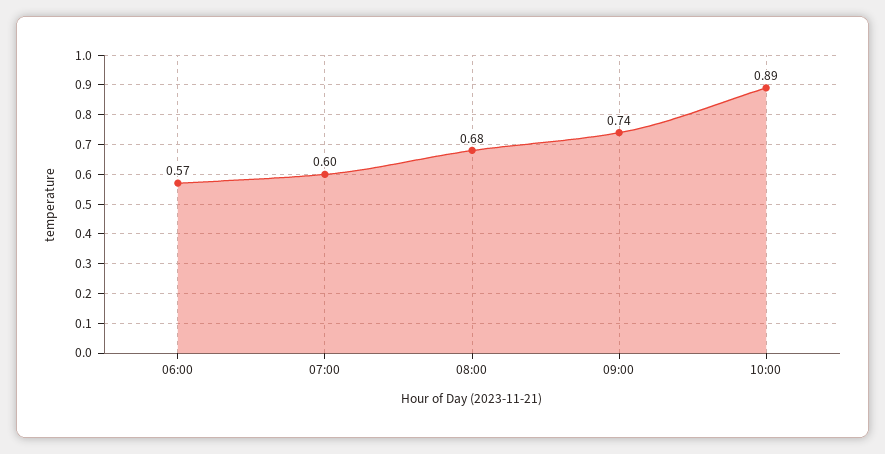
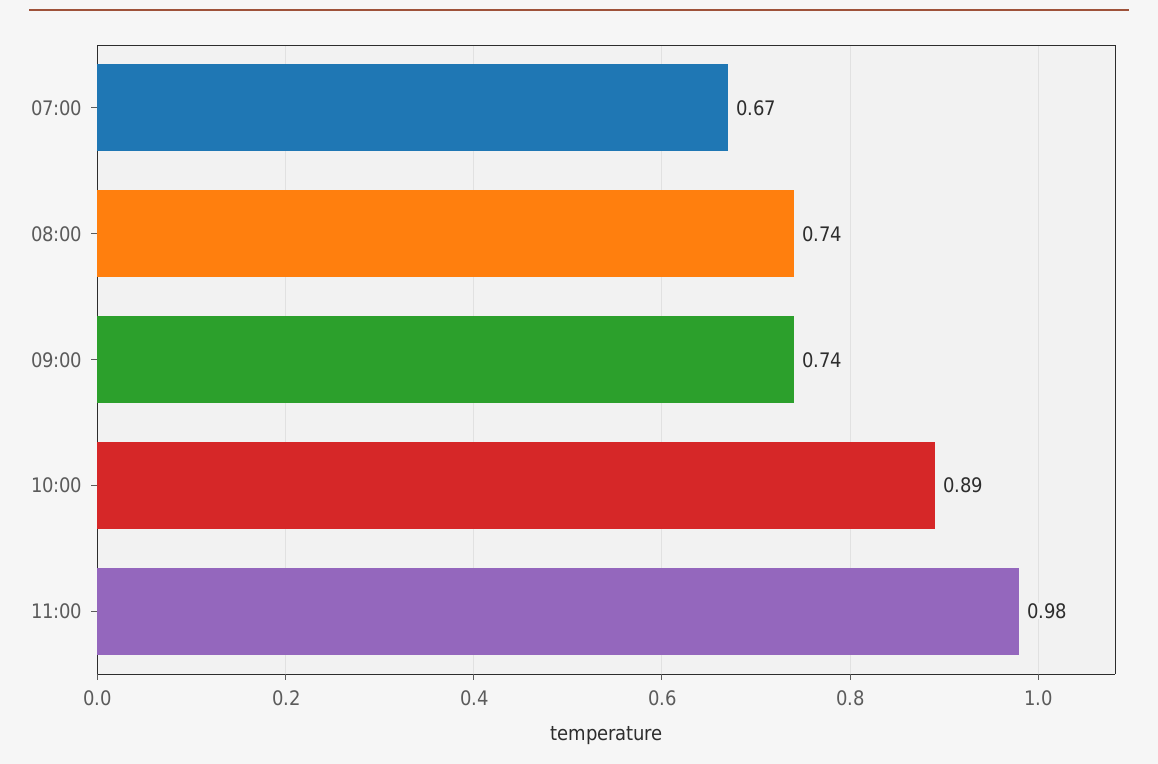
06:00: 0.57 -> none
07:00: 0.6 -> 0.67
08:00: 0.68 -> 0.74
11:00: none -> 0.98

